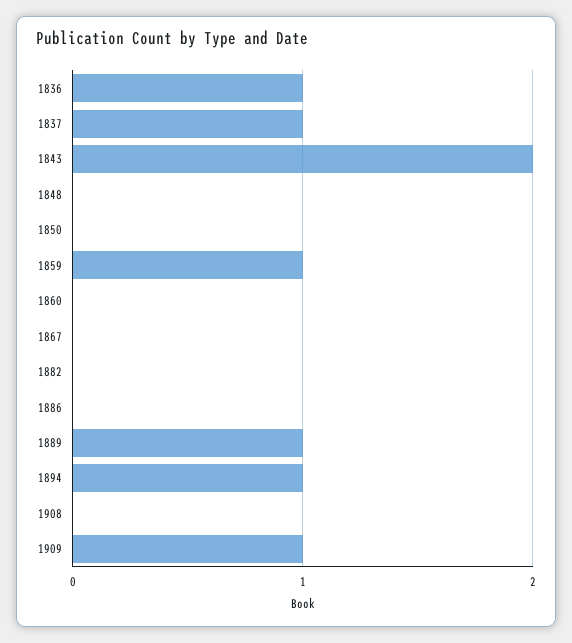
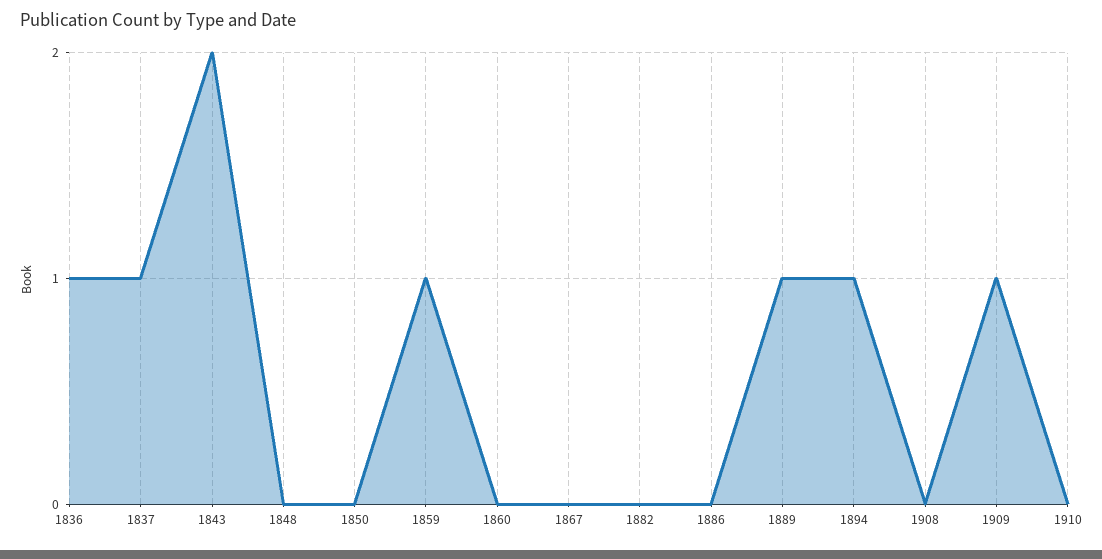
1910: none -> 0

